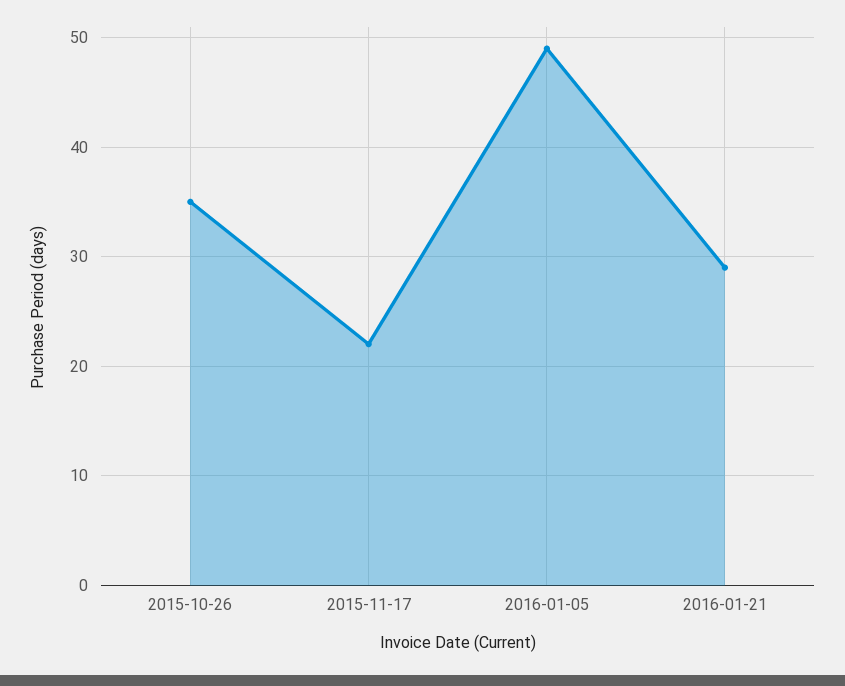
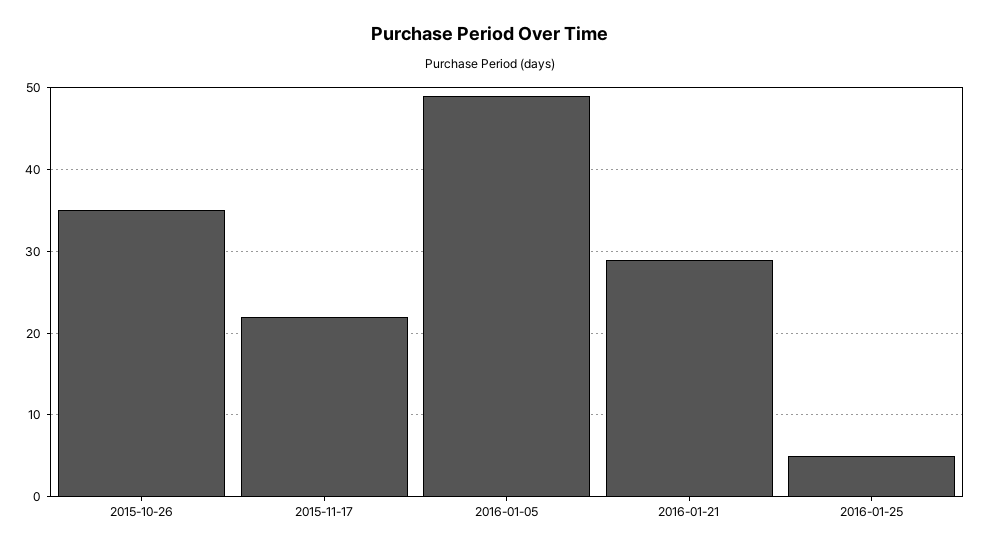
2016-01-25: none -> 5

